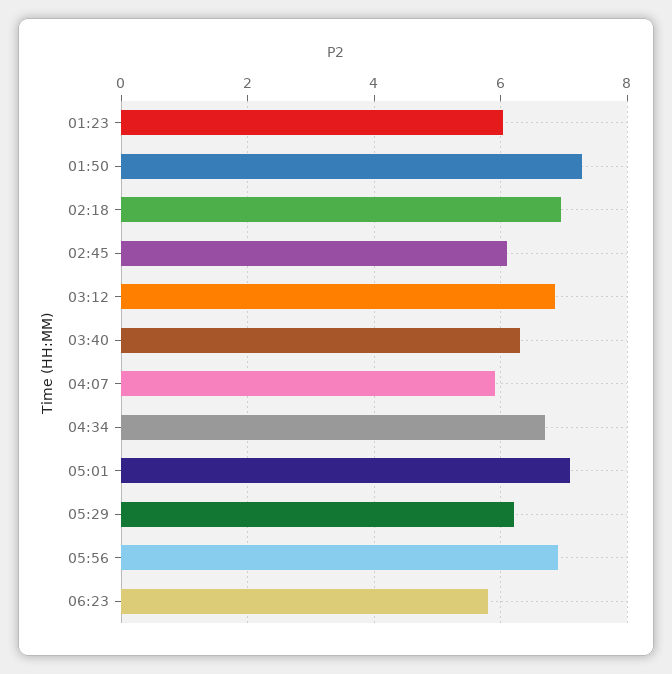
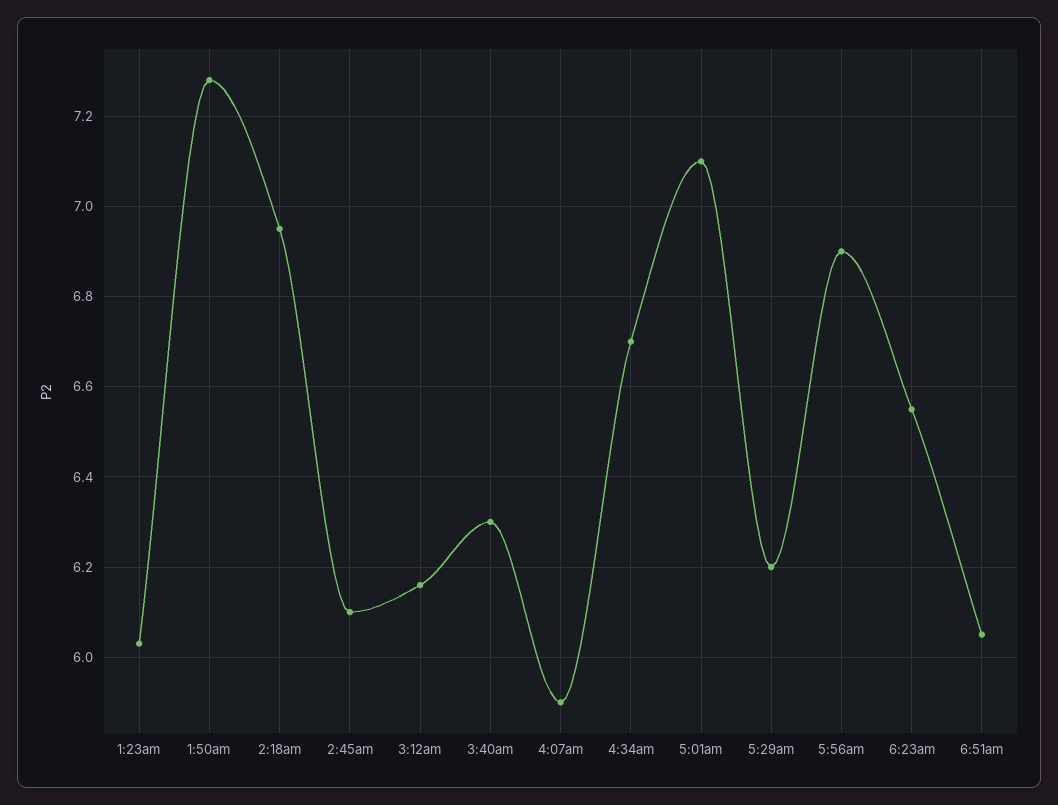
03:12: 6.8 -> 6.15
06:23: 5.8 -> 6.55
6:51am: none -> 6.05

